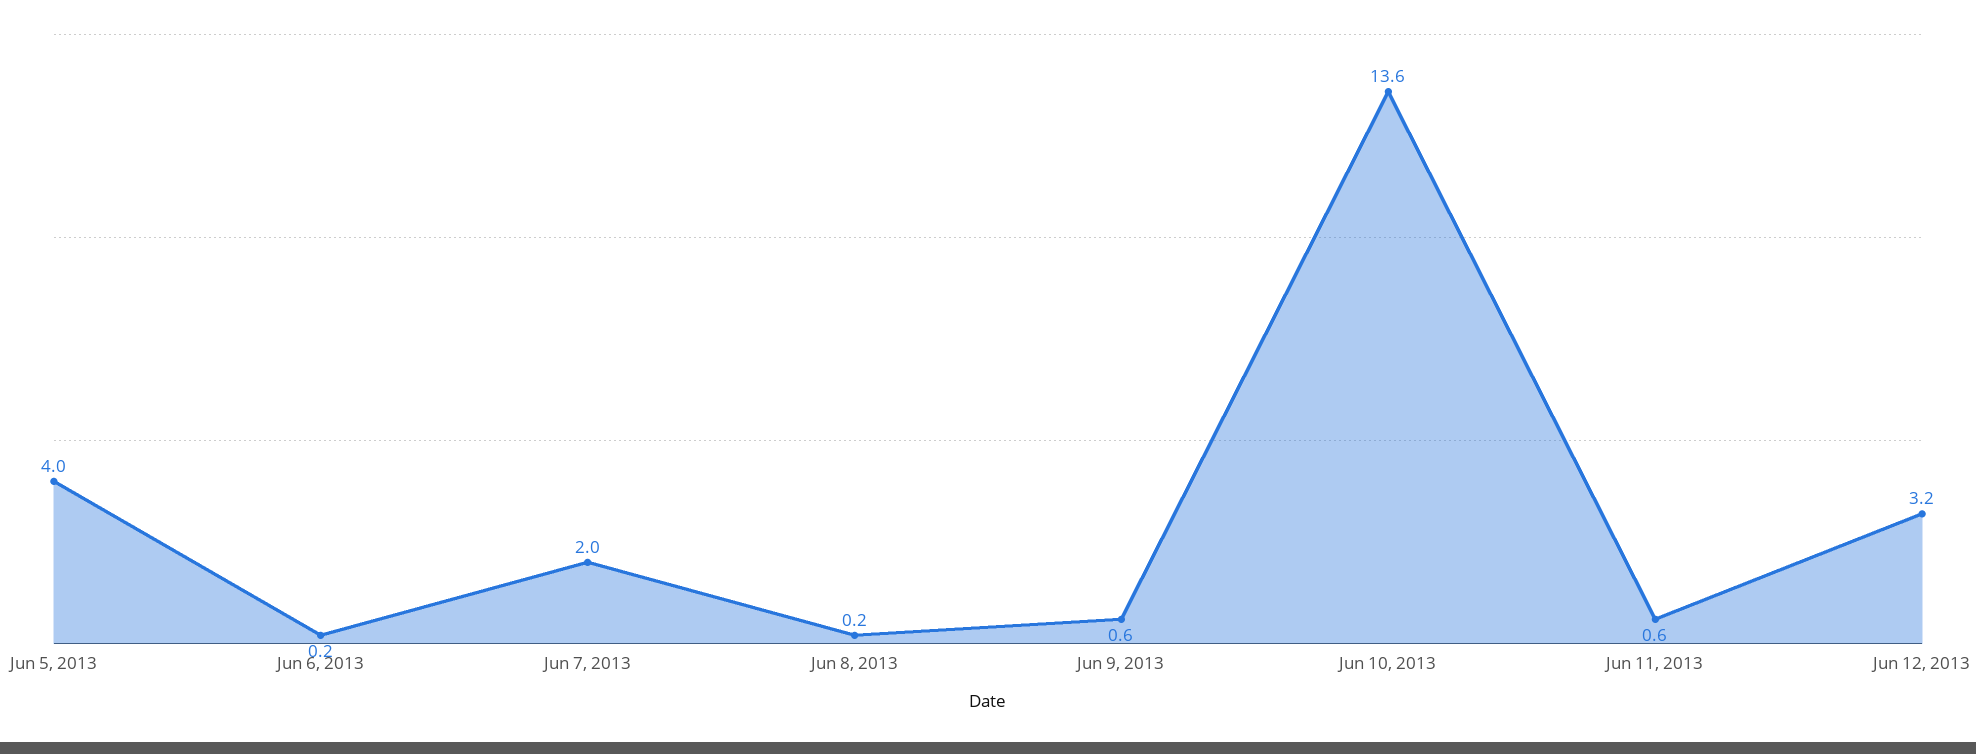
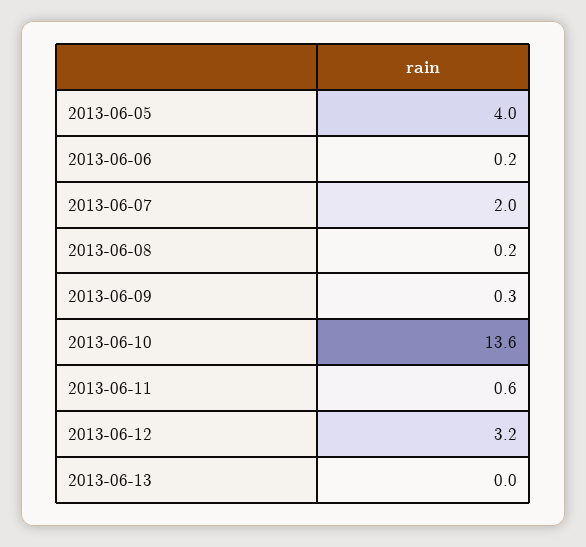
Jun 9, 2013: 0.6 -> 0.3
2013-06-13: none -> 0

